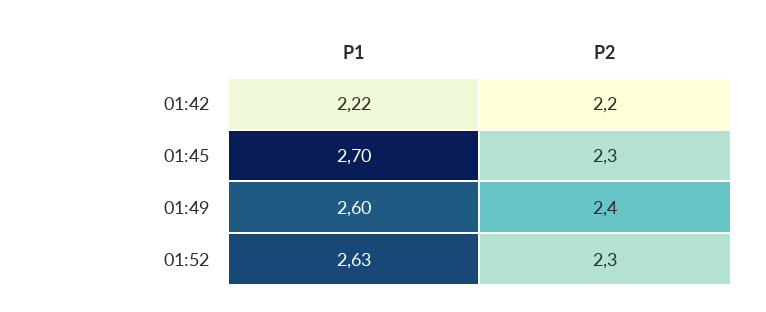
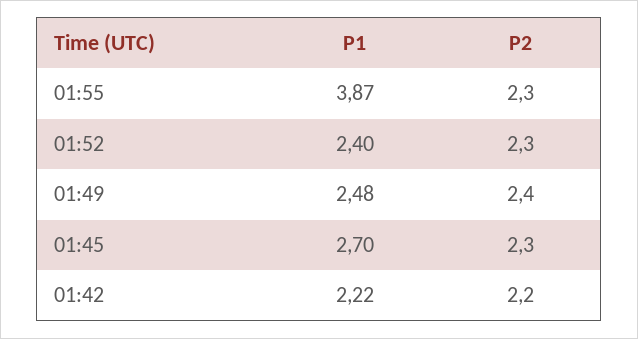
P1, 01:49: 2.6 -> 2.48
P1, 01:52: 2.63 -> 2.4
P1, 01:55: none -> 3.87
P2, 01:55: none -> 2.3

